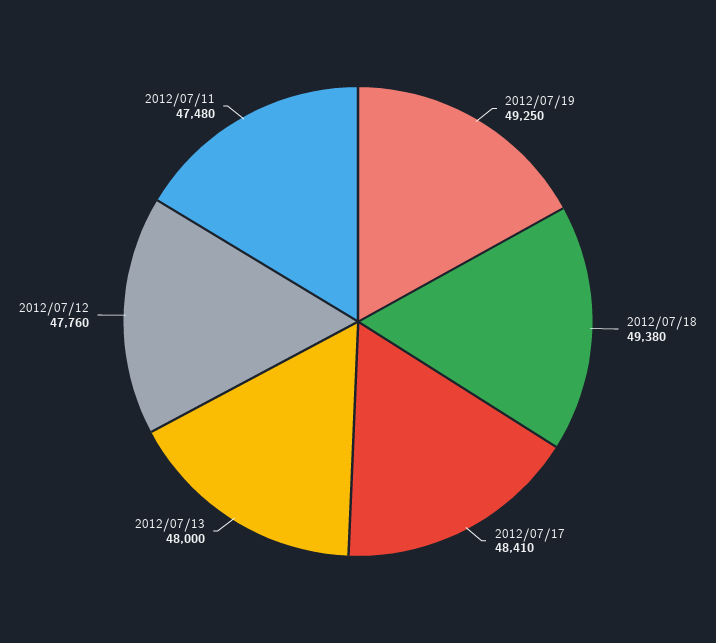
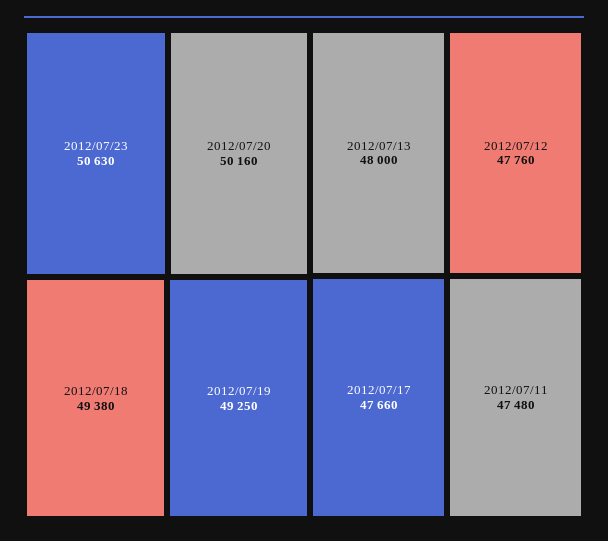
2012/07/17: 48410 -> 47660
2012/07/23: none -> 50630
2012/07/20: none -> 50160

